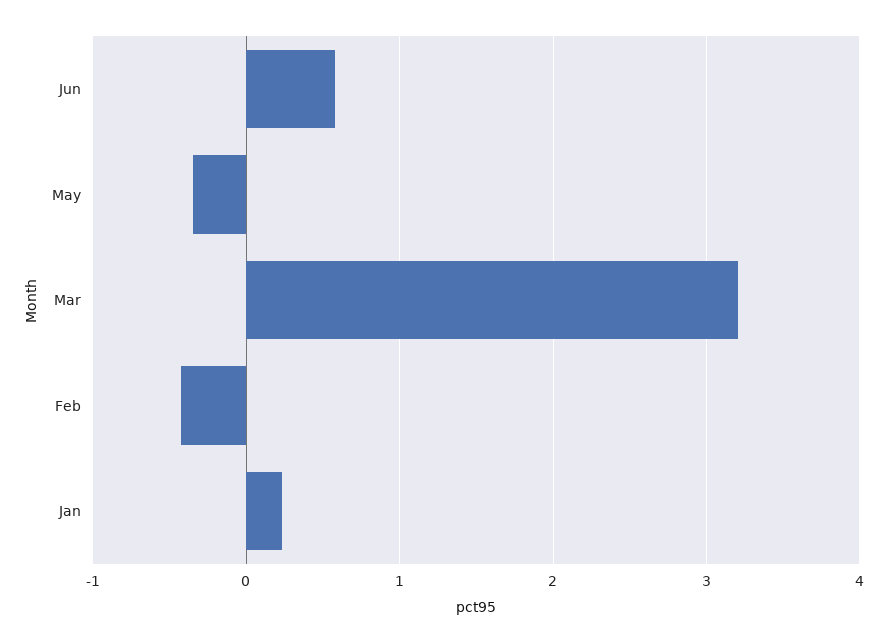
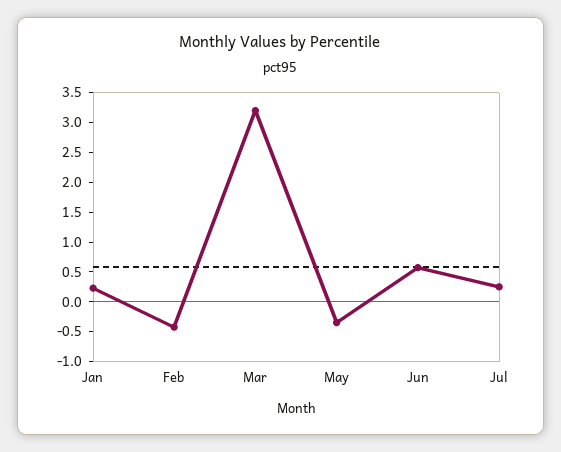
Jul: none -> 0.25

